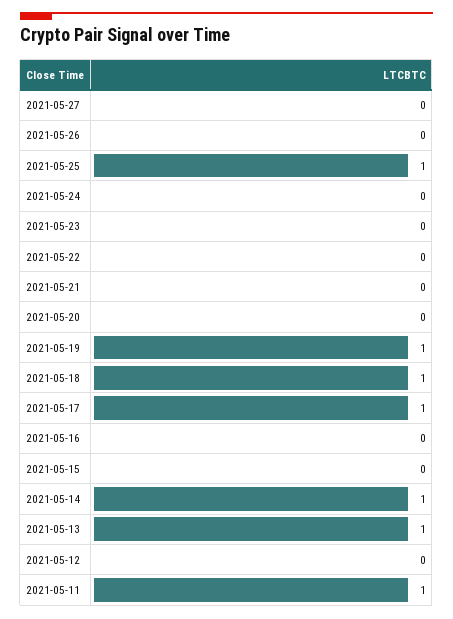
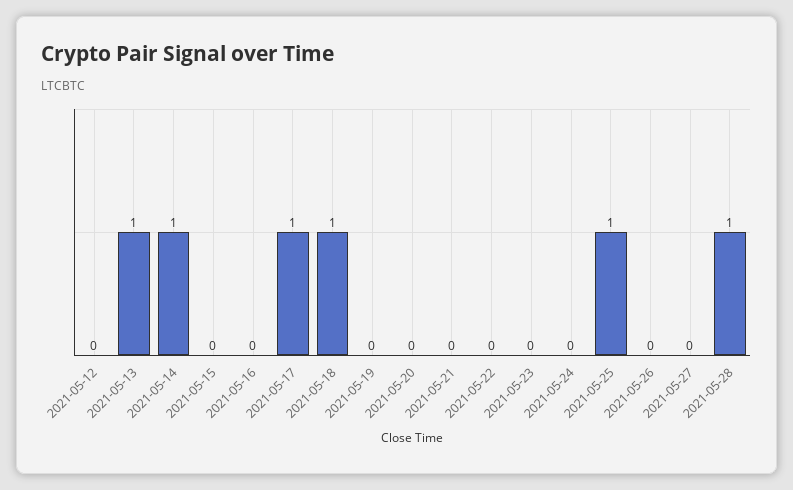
2021-05-19: 1 -> 0
2021-05-11: 1 -> none
2021-05-28: none -> 1

